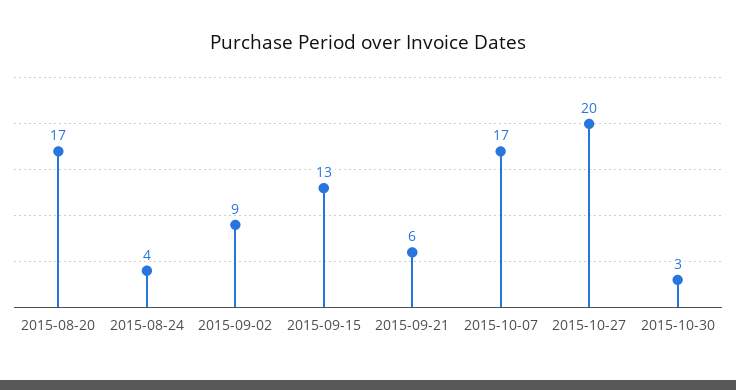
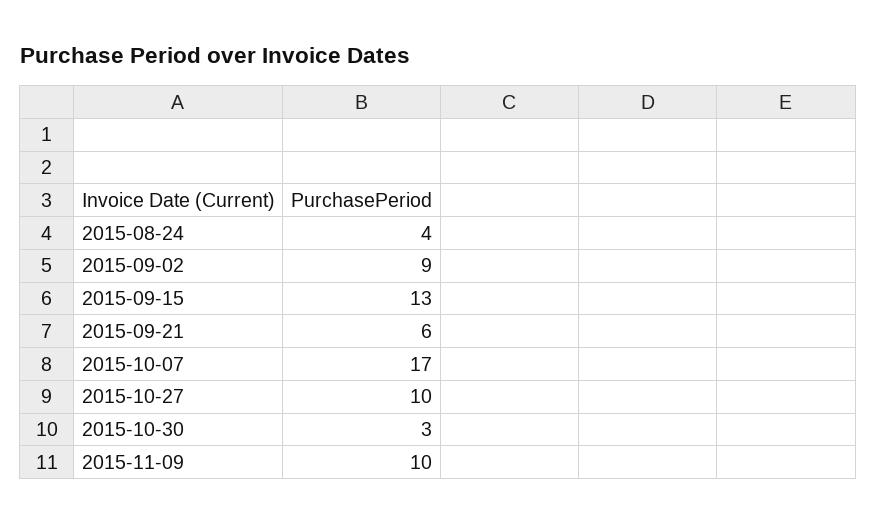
2015-08-20: 17 -> none
2015-10-27: 20 -> 10
2015-11-09: none -> 10

